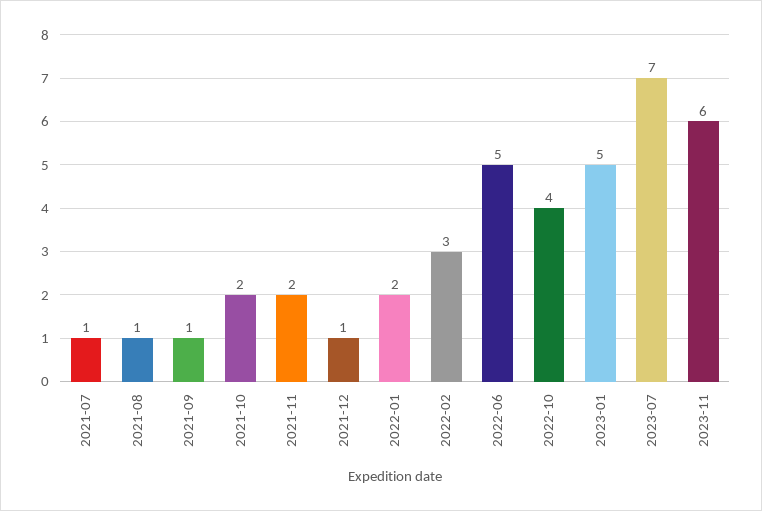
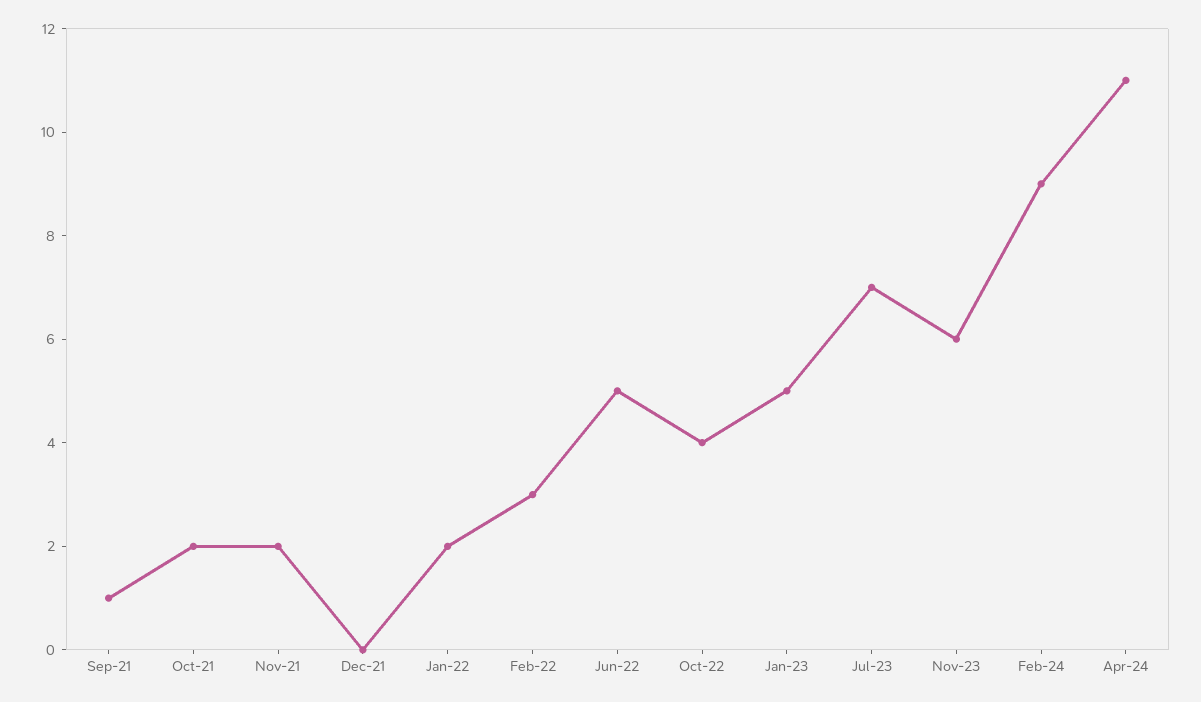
2021-07: 1 -> none
2021-08: 1 -> none
2021-12: 1 -> 0
Feb-24: none -> 9
Apr-24: none -> 11

